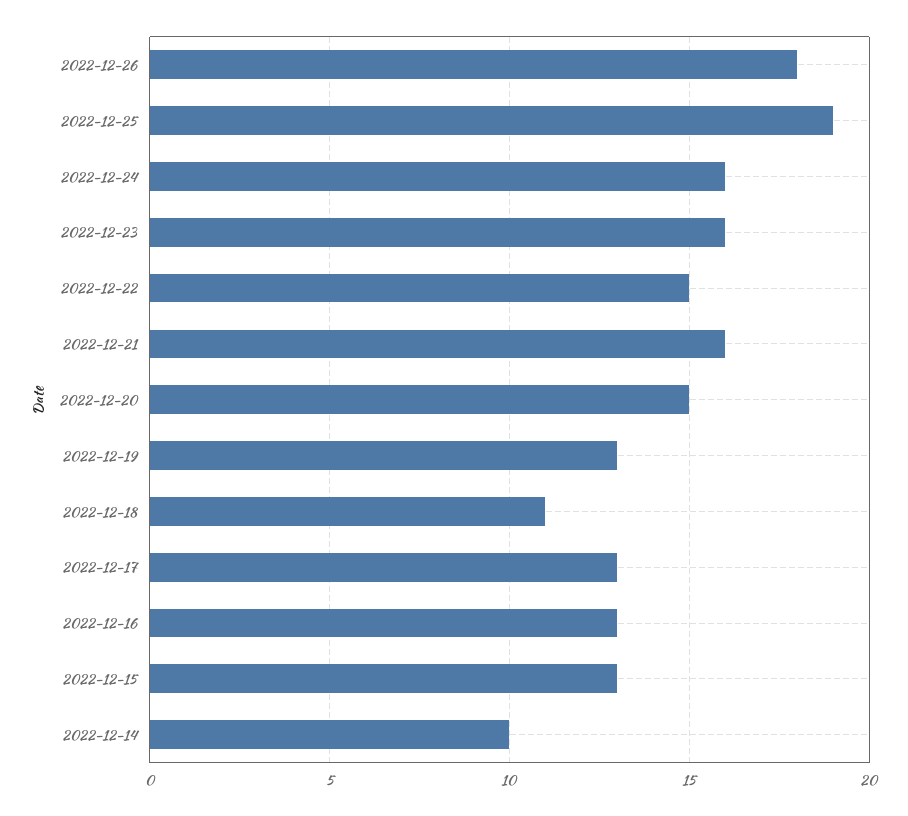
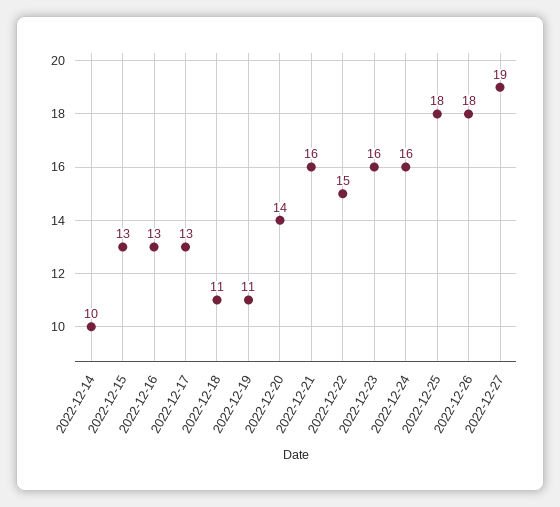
2022-12-25: 19 -> 18
2022-12-20: 15 -> 14
2022-12-19: 13 -> 11
2022-12-27: none -> 19

